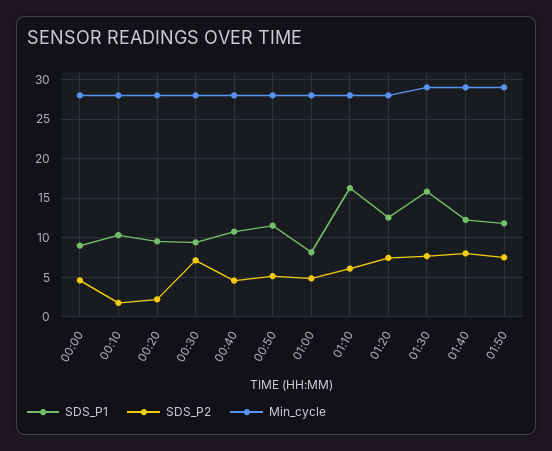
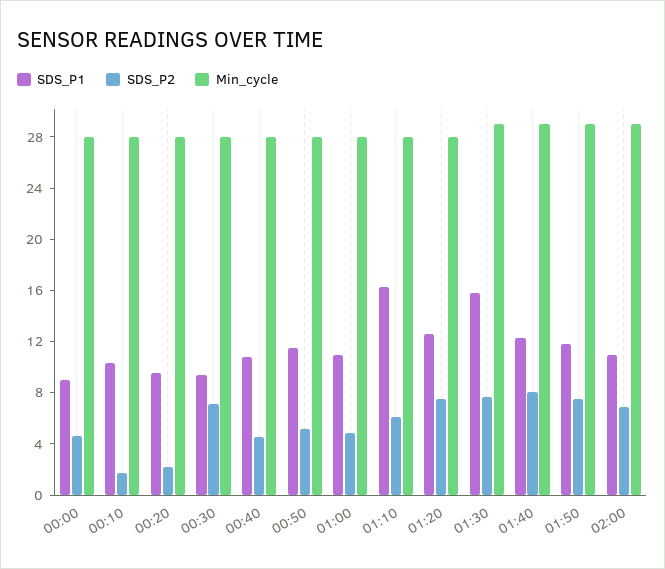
SDS_P1, 01:00: 8 -> 11
SDS_P1, 02:00: none -> 11
SDS_P2, 02:00: none -> 7
Min_cycle, 02:00: none -> 29

